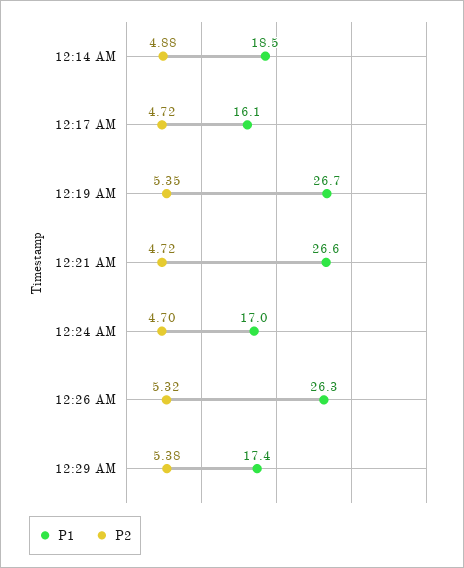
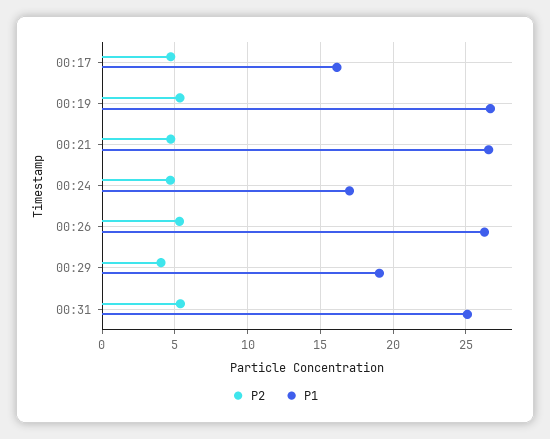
P1, 12:14 AM: 18.5 -> none
P2, 12:14 AM: 4.88 -> none
P1, 12:29 AM: 17.4 -> 19
P2, 12:29 AM: 5.38 -> 4
P2, 00:31: none -> 5.5
P1, 00:31: none -> 25

